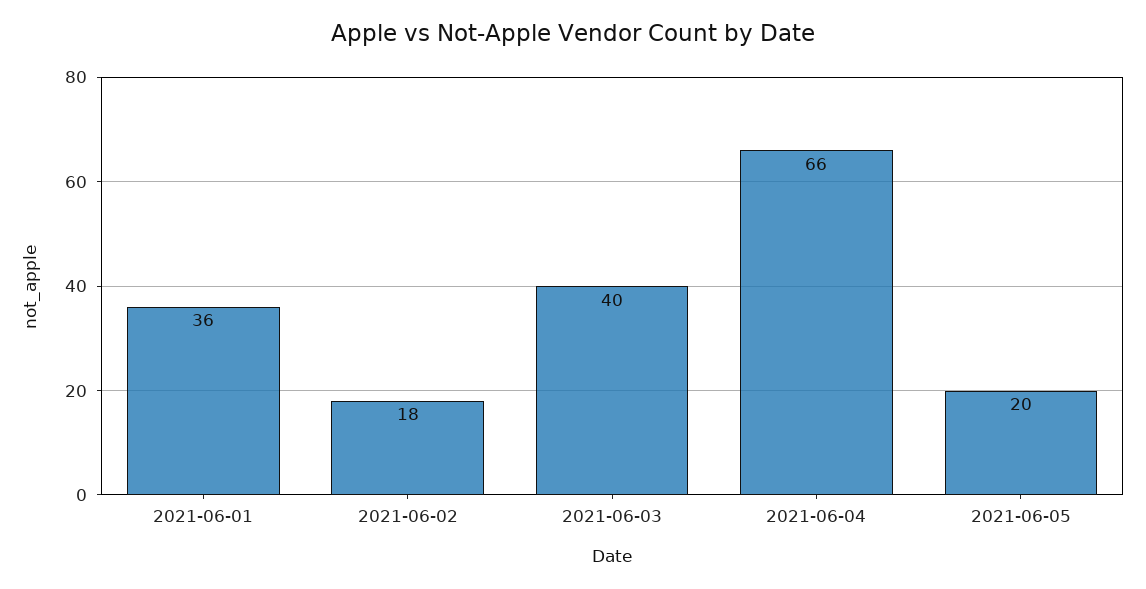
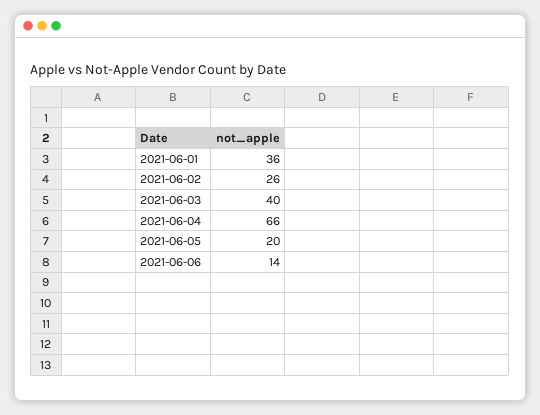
2021-06-02: 18 -> 26
2021-06-06: none -> 14

